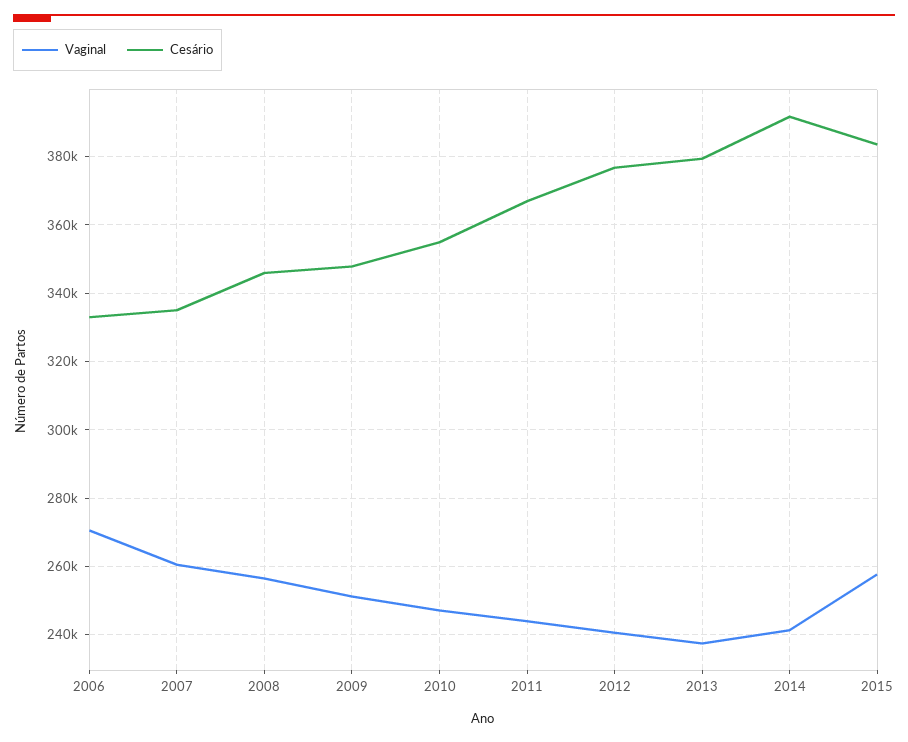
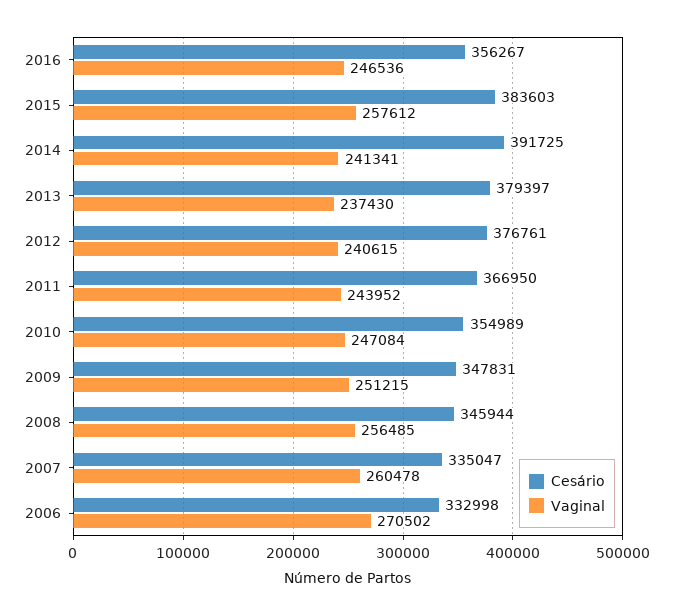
Cesário, 2016: none -> 356267
Vaginal, 2016: none -> 246536

